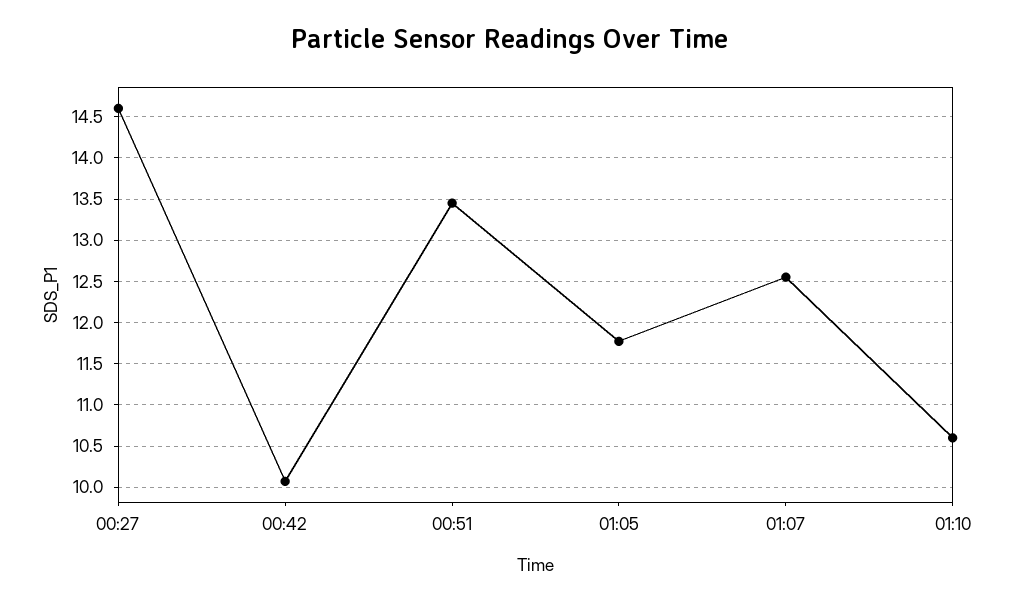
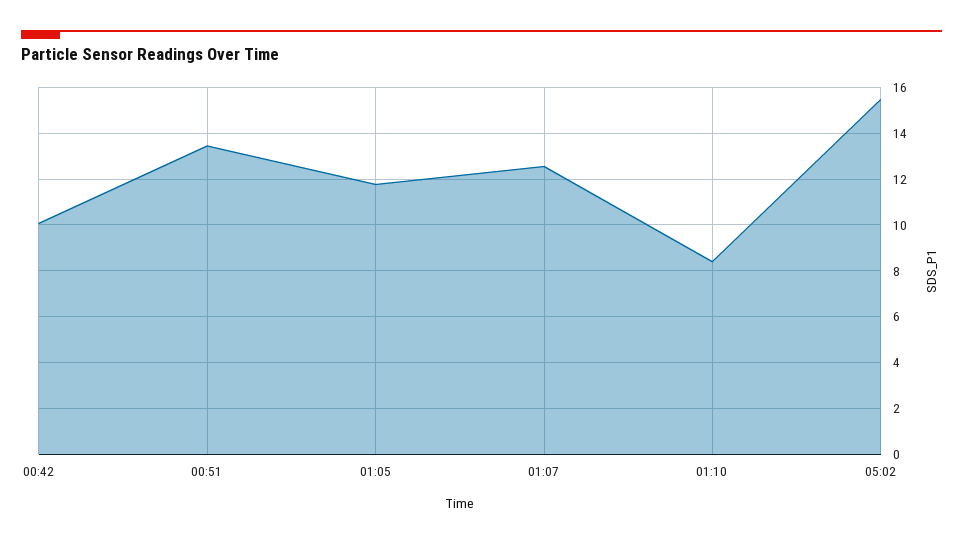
00:27: 14.6 -> none
01:10: 10.6 -> 8.5
05:02: none -> 15.5

